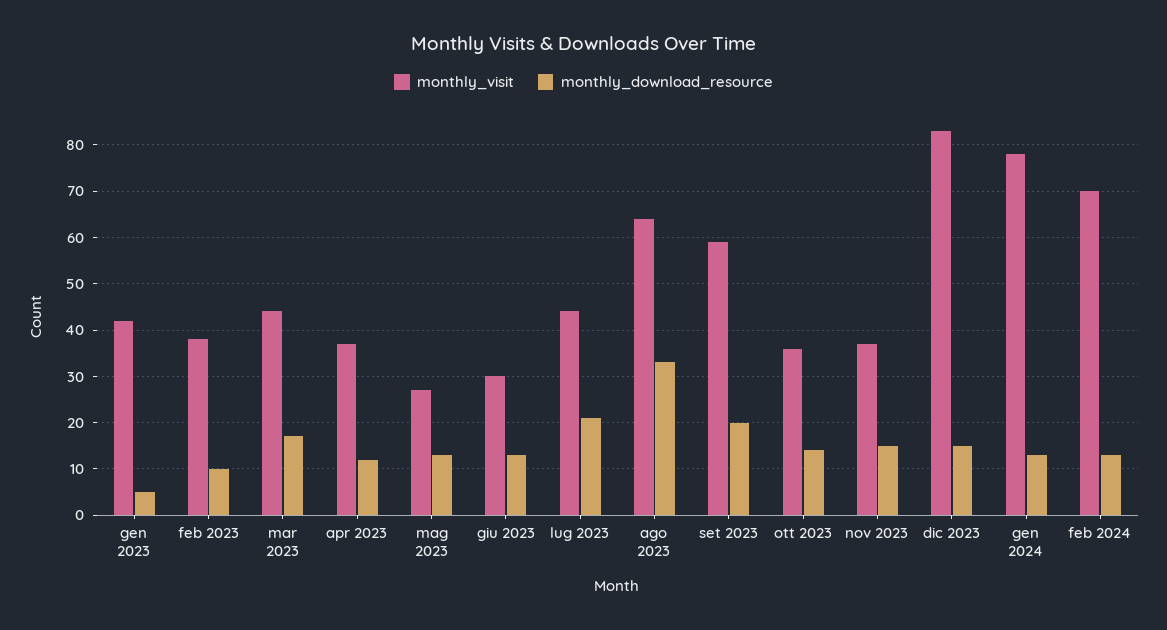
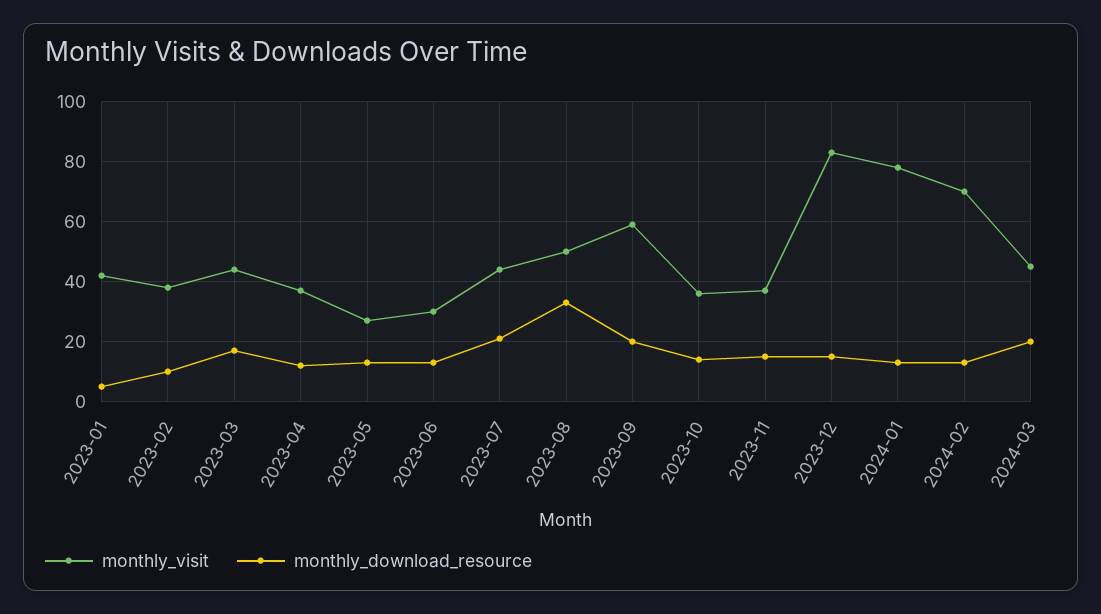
monthly_visit, ago 2023: 65 -> 50
monthly_visit, 2024-03: none -> 45
monthly_download_resource, 2024-03: none -> 20

